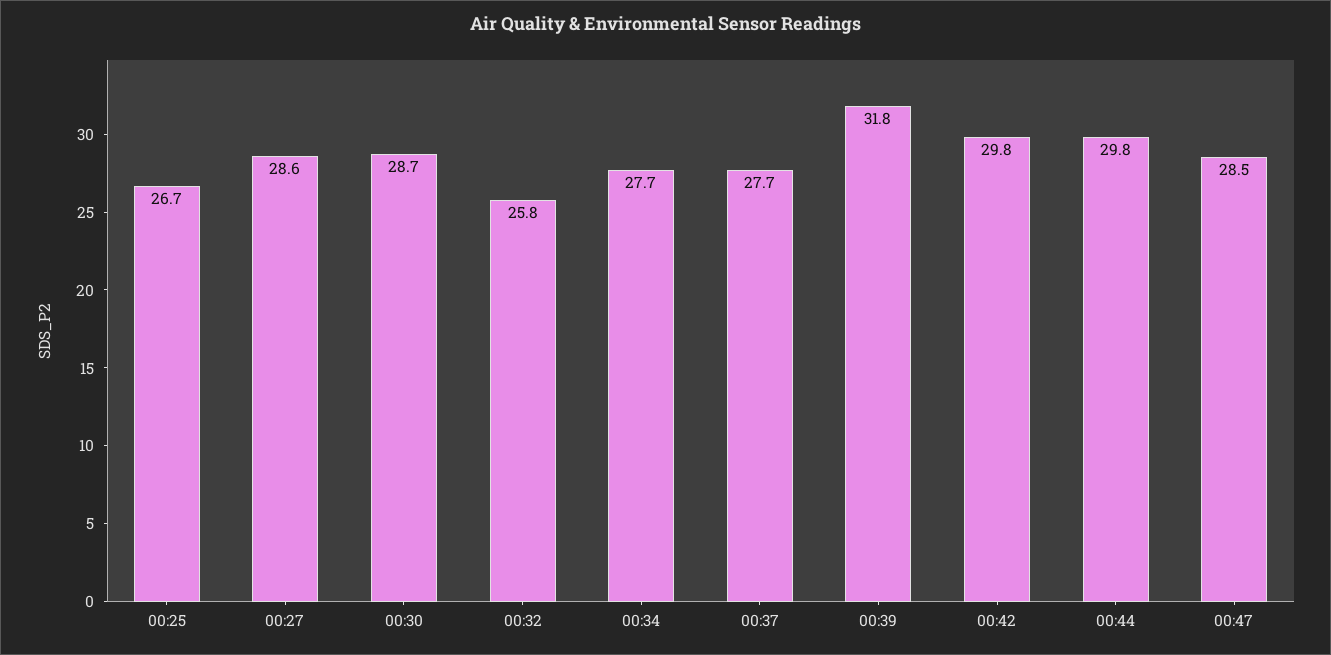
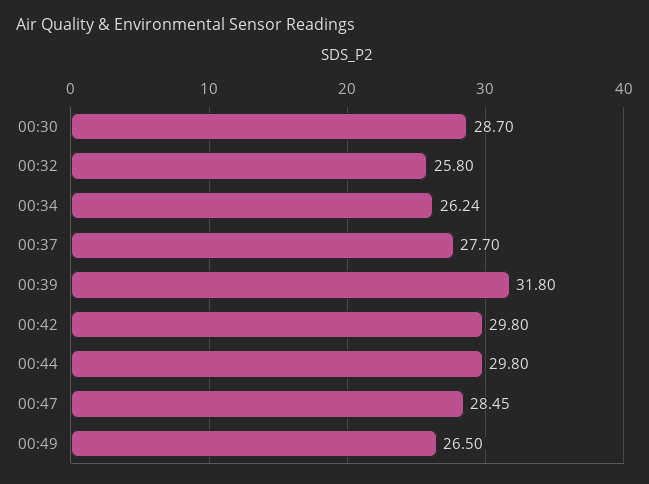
00:25: 26.7 -> none
00:27: 28.6 -> none
00:34: 27.7 -> 26.24
00:49: none -> 26.5

